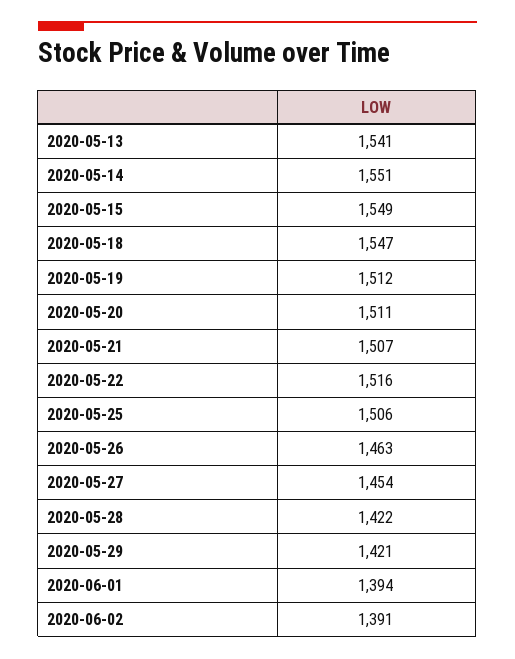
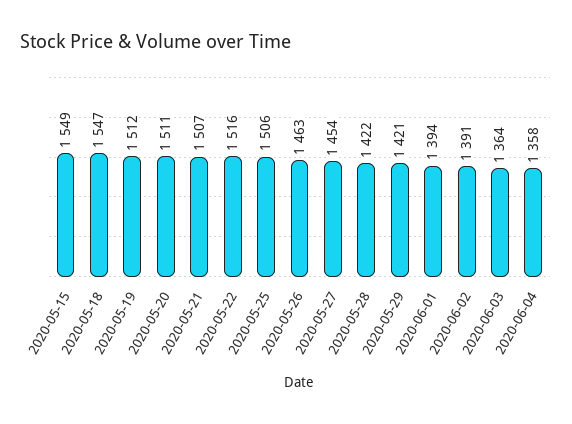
2020-05-13: 1541 -> none
2020-05-14: 1551 -> none
2020-06-03: none -> 1364
2020-06-04: none -> 1358

